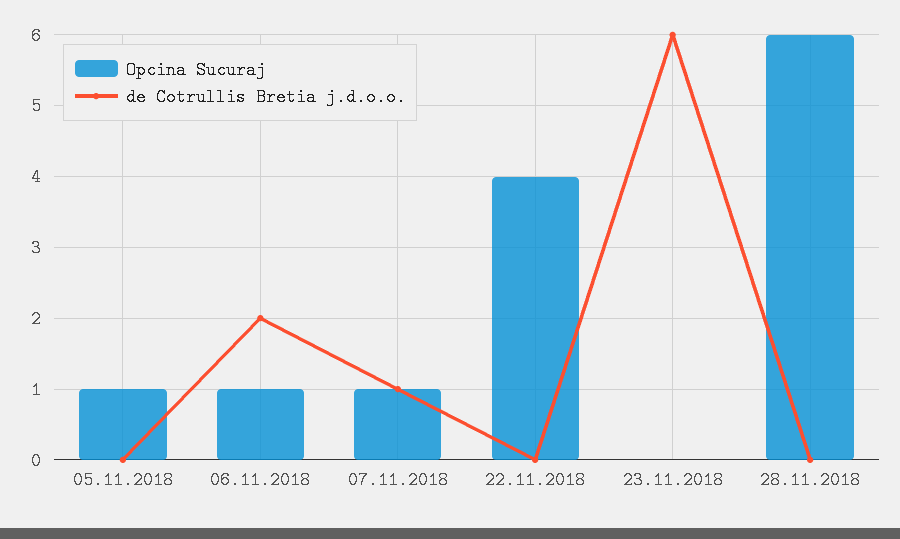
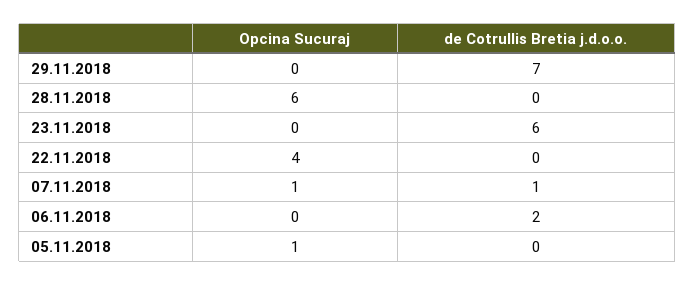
Opcina Sucuraj, 06.11.2018: 1 -> 0
Opcina Sucuraj, 29.11.2018: none -> 0
de Cotrullis Bretia j.d.o.o., 29.11.2018: none -> 7

